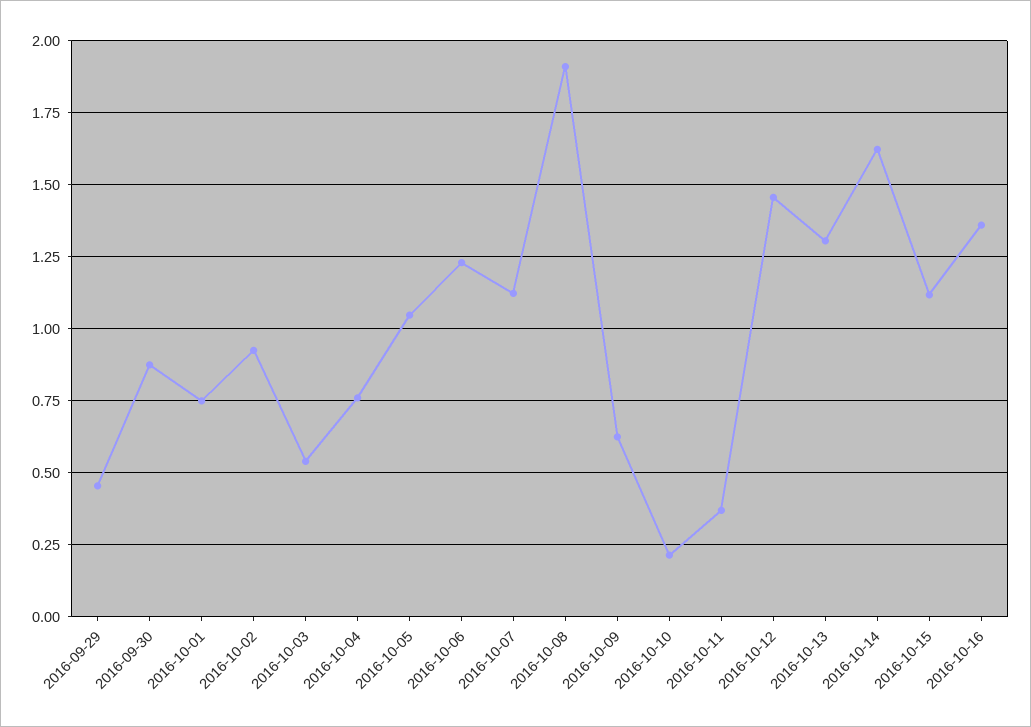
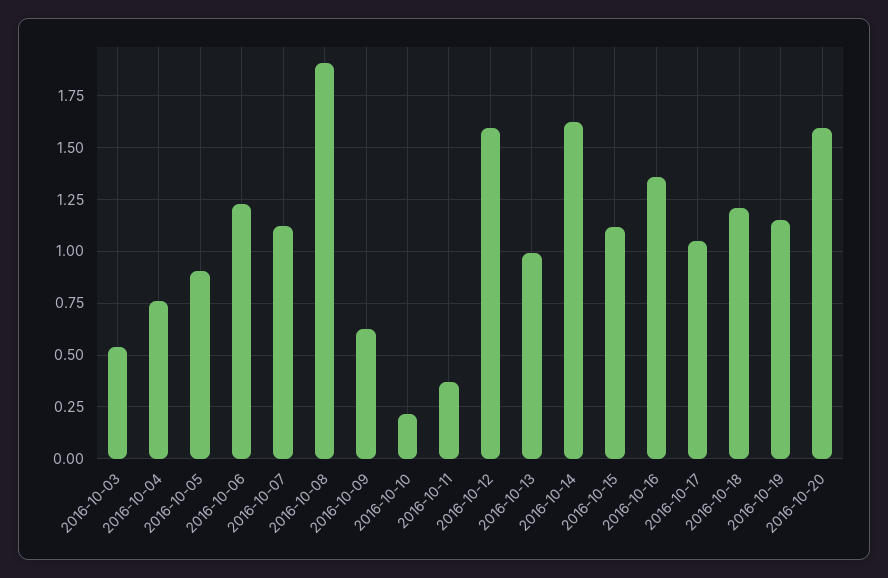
2016-09-29: 0.45 -> none
2016-09-30: 0.875 -> none
2016-10-01: 0.75 -> none
2016-10-02: 0.925 -> none
2016-10-05: 1.05 -> 0.9
2016-10-12: 1.45 -> 1.6
2016-10-13: 1.3 -> 1
2016-10-17: none -> 1.05
2016-10-18: none -> 1.2
2016-10-19: none -> 1.15
2016-10-20: none -> 1.6

